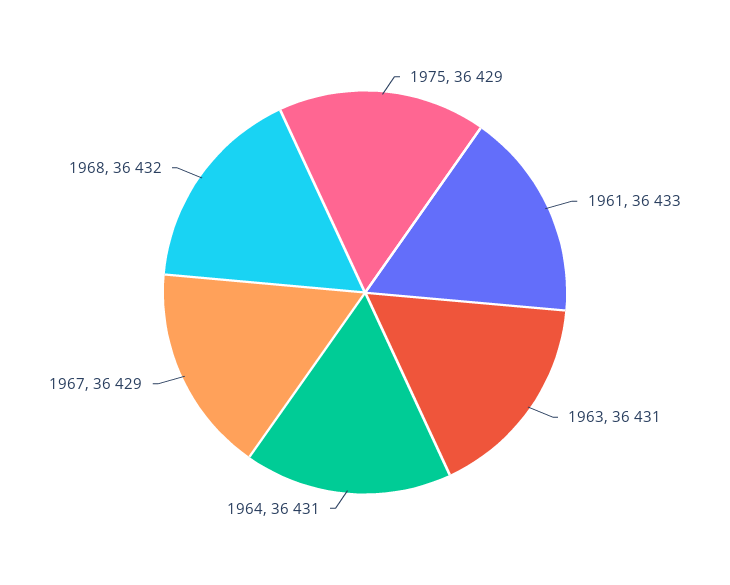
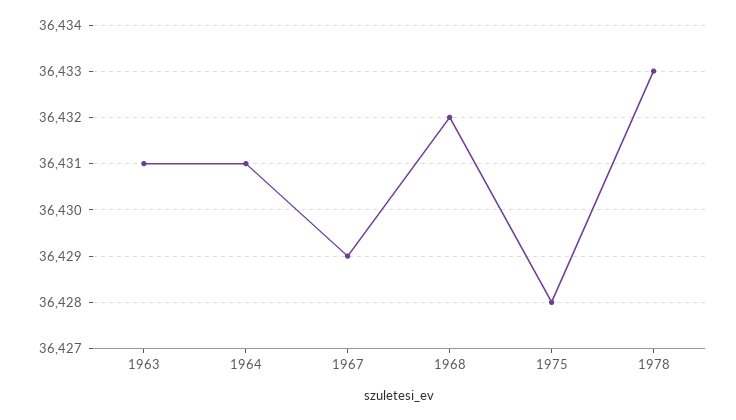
1975: 36429 -> 36428
1961: 36433 -> none
1978: none -> 36433

